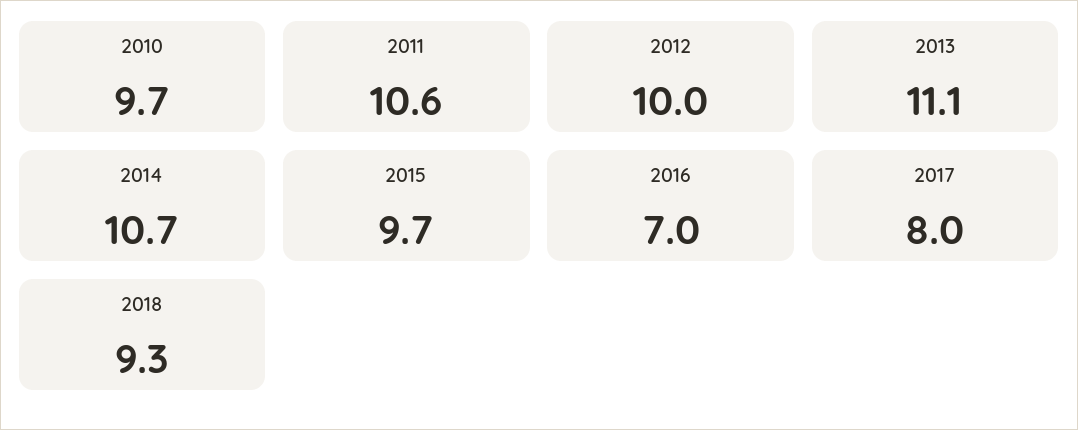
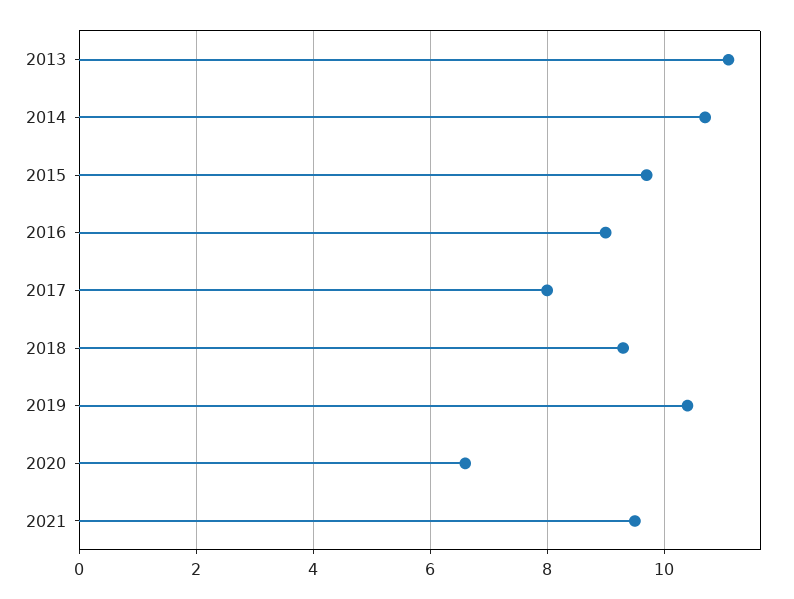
2010: 9.7 -> none
2011: 10.6 -> none
2012: 10 -> none
2016: 7 -> 9
2019: none -> 10.5
2020: none -> 6.5
2021: none -> 9.5

